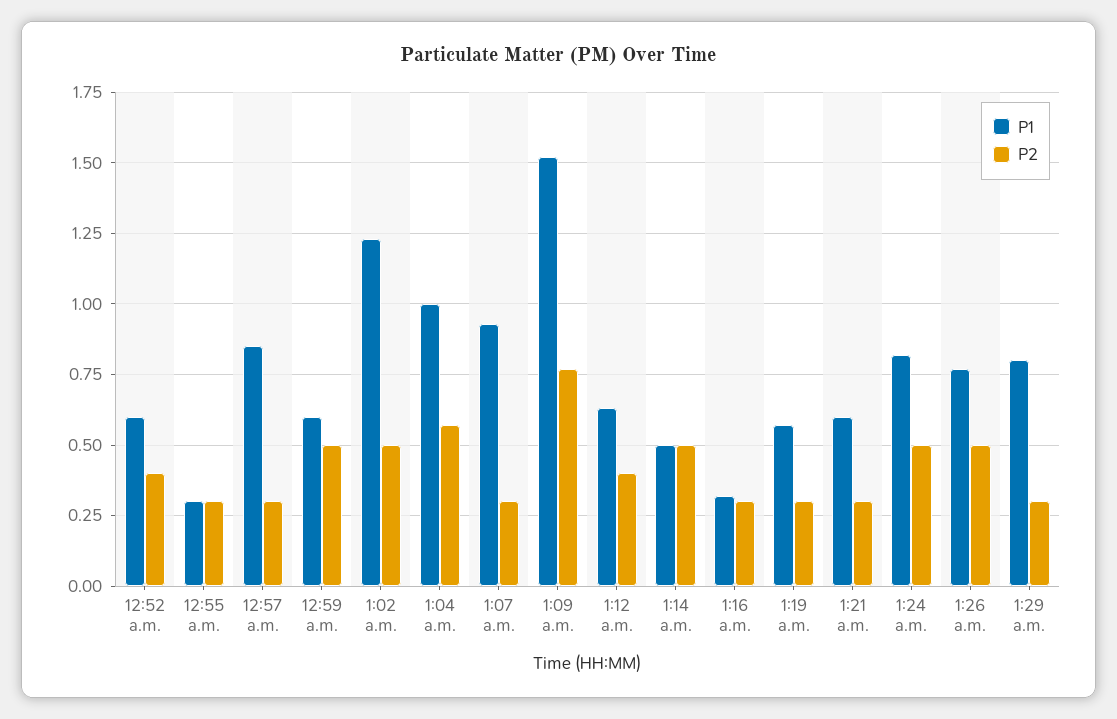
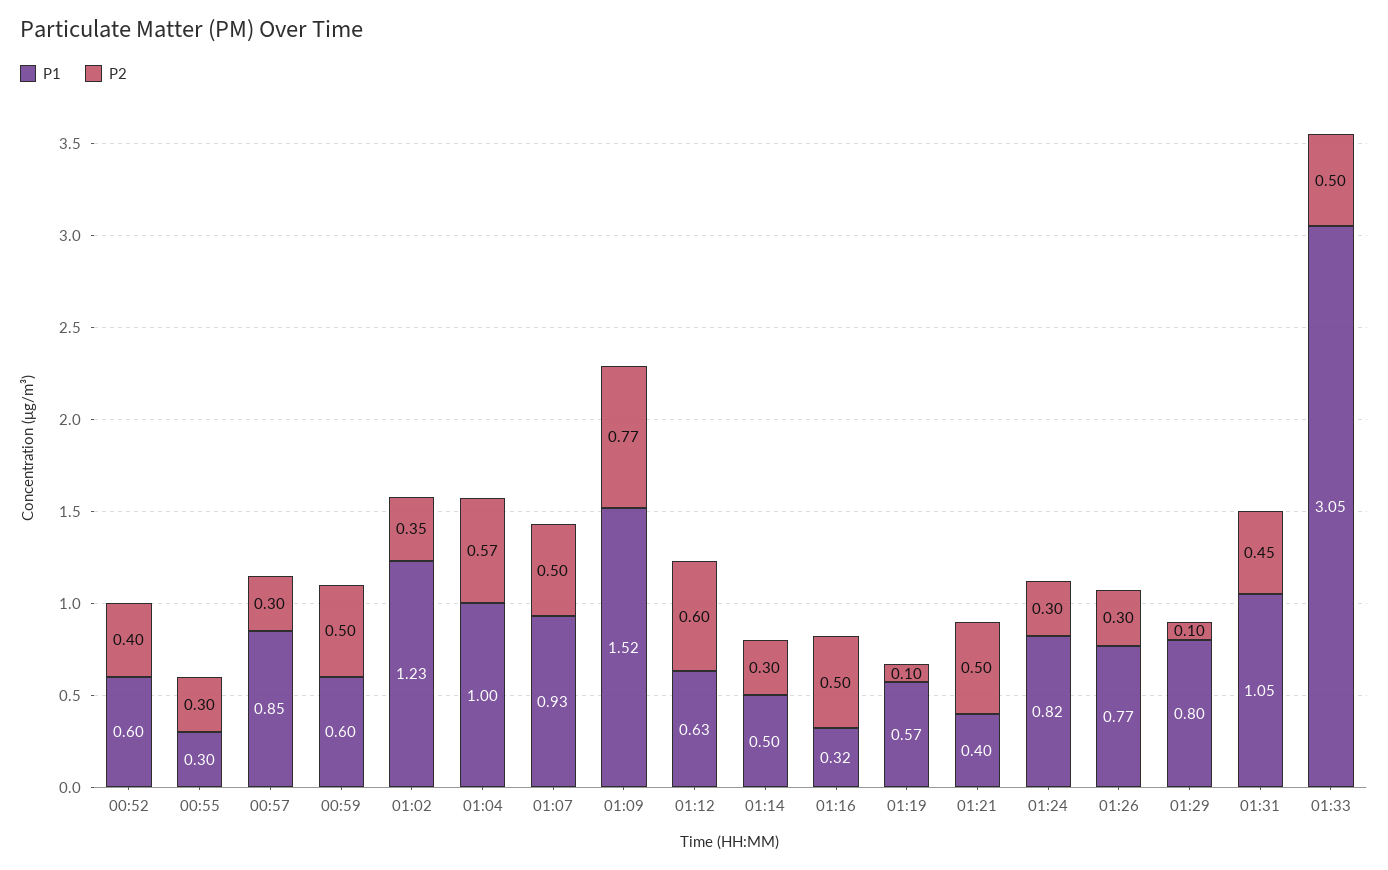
P2, 1:02 a.m.: 0.5 -> 0.35
P2, 1:07 a.m.: 0.3 -> 0.5
P2, 1:12 a.m.: 0.4 -> 0.6
P2, 1:14 a.m.: 0.5 -> 0.3
P2, 1:16 a.m.: 0.3 -> 0.5
P2, 1:19 a.m.: 0.3 -> 0.1
P1, 1:21 a.m.: 0.6 -> 0.4
P2, 1:21 a.m.: 0.3 -> 0.5
P2, 1:24 a.m.: 0.5 -> 0.3
P2, 1:26 a.m.: 0.5 -> 0.3
P2, 1:29 a.m.: 0.3 -> 0.1
P1, 01:31: none -> 1.05
P2, 01:31: none -> 0.45
P1, 01:33: none -> 3.05
P2, 01:33: none -> 0.5

